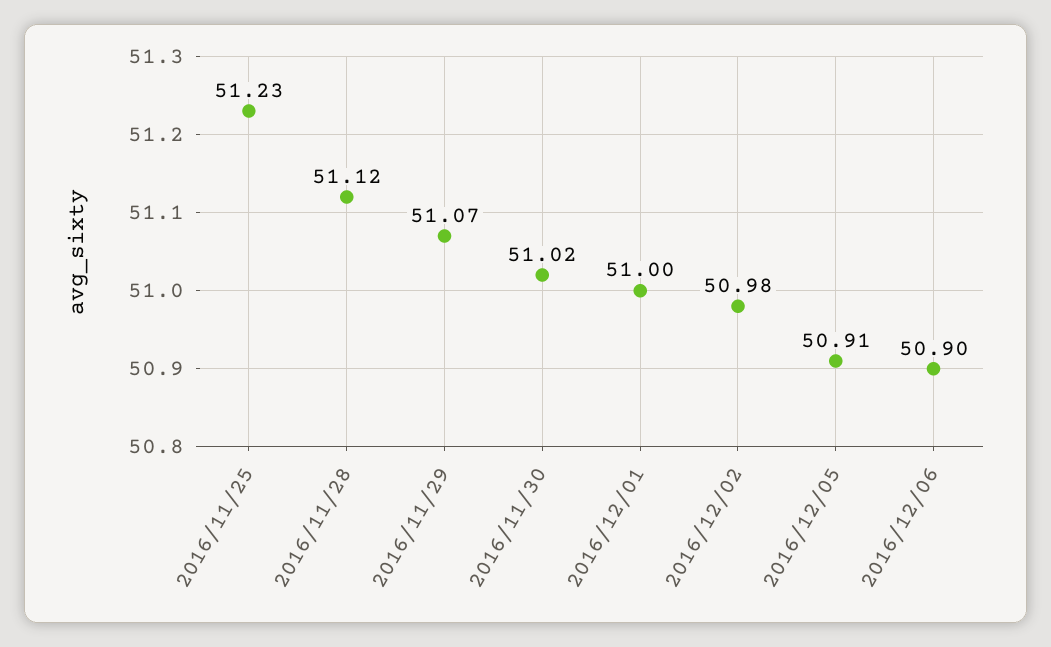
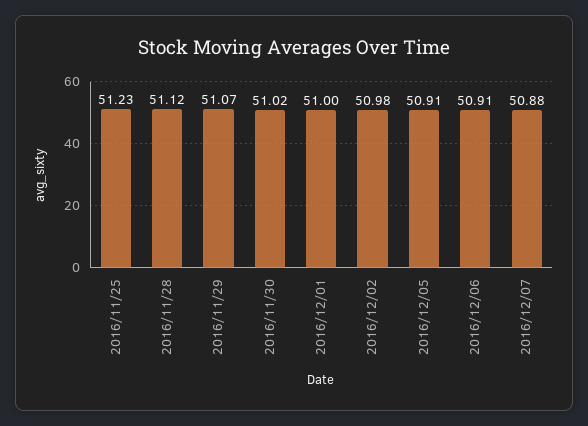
2016/12/06: 50.9 -> 50.91
2016/12/07: none -> 50.88

